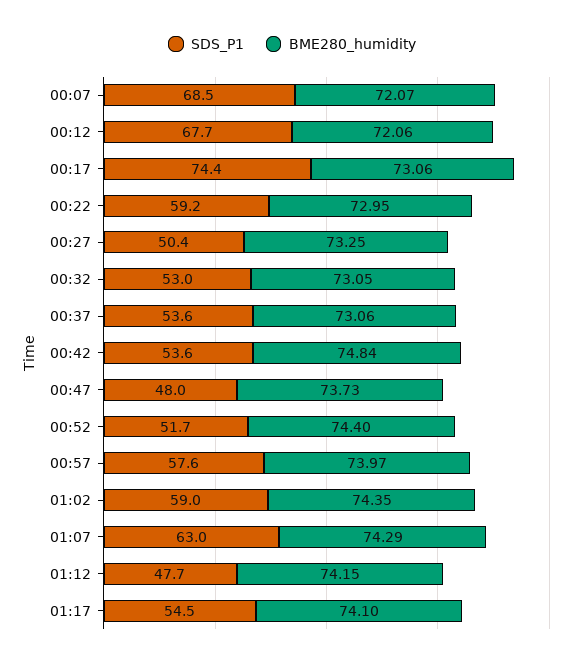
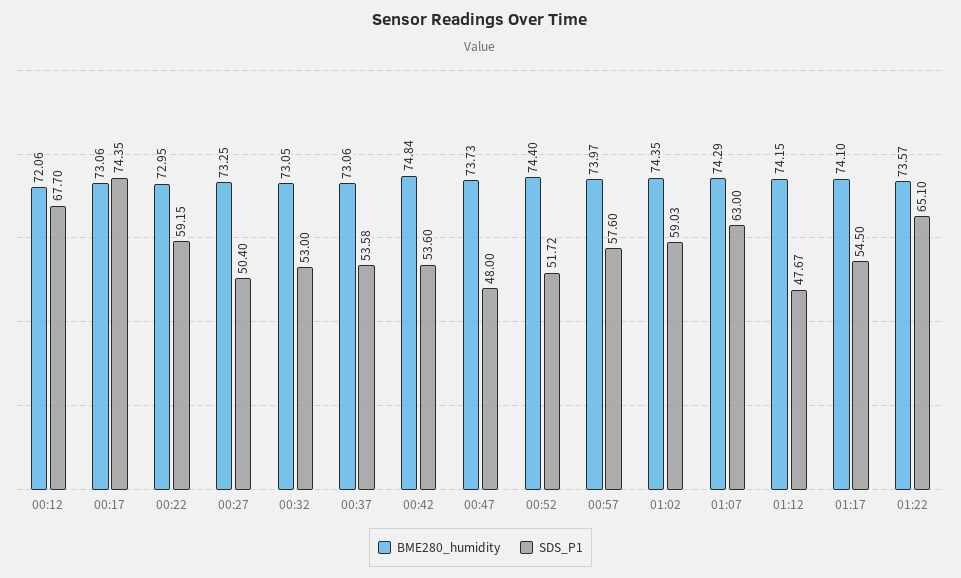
SDS_P1, 00:07: 68.5 -> none
BME280_humidity, 00:07: 72.07 -> none
BME280_humidity, 01:22: none -> 73.57
SDS_P1, 01:22: none -> 65.1

